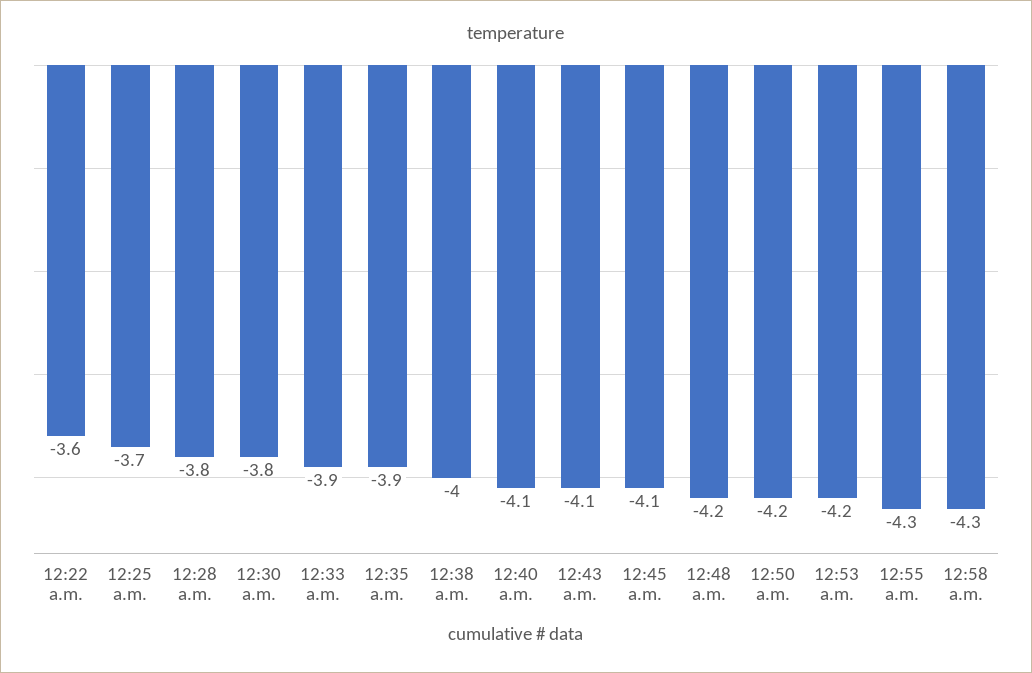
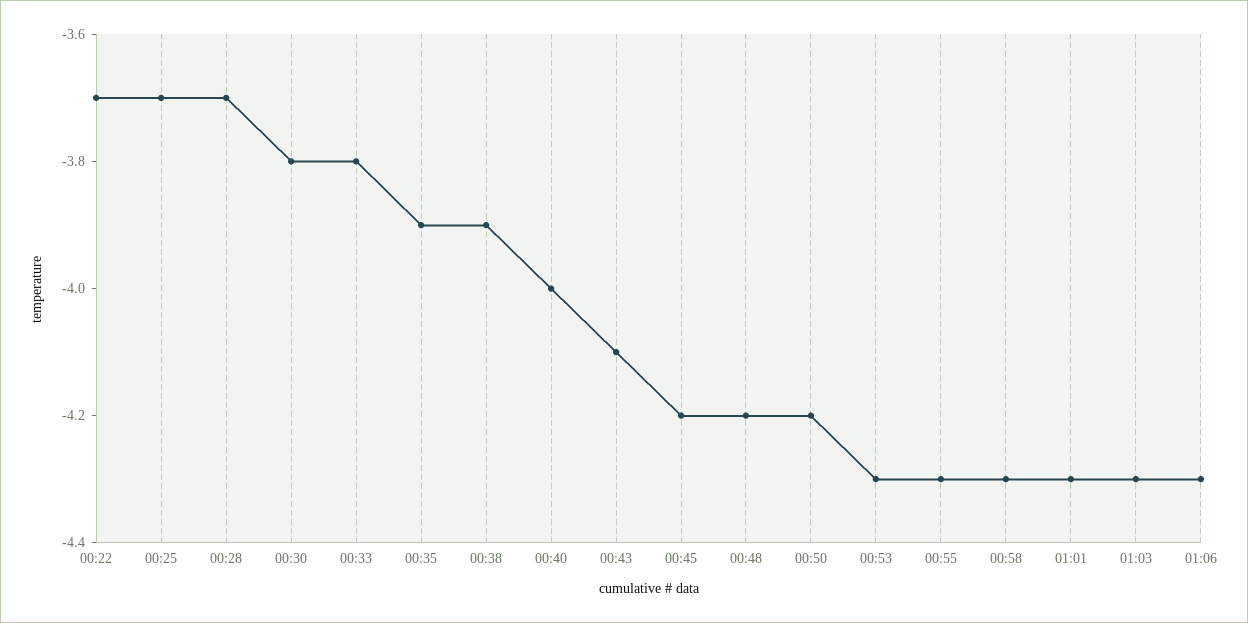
12:22 a.m.: -3.6 -> -3.7
12:28 a.m.: -3.8 -> -3.7
12:33 a.m.: -3.9 -> -3.8
12:38 a.m.: -4 -> -3.9
12:40 a.m.: -4.1 -> -4
12:45 a.m.: -4.1 -> -4.2
12:53 a.m.: -4.2 -> -4.3
01:01: none -> -4.3
01:03: none -> -4.3
01:06: none -> -4.3

